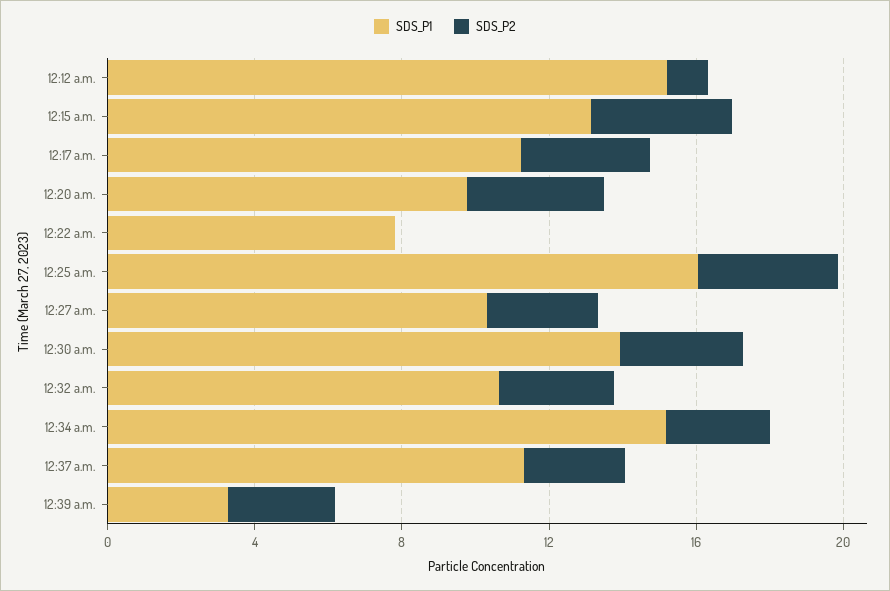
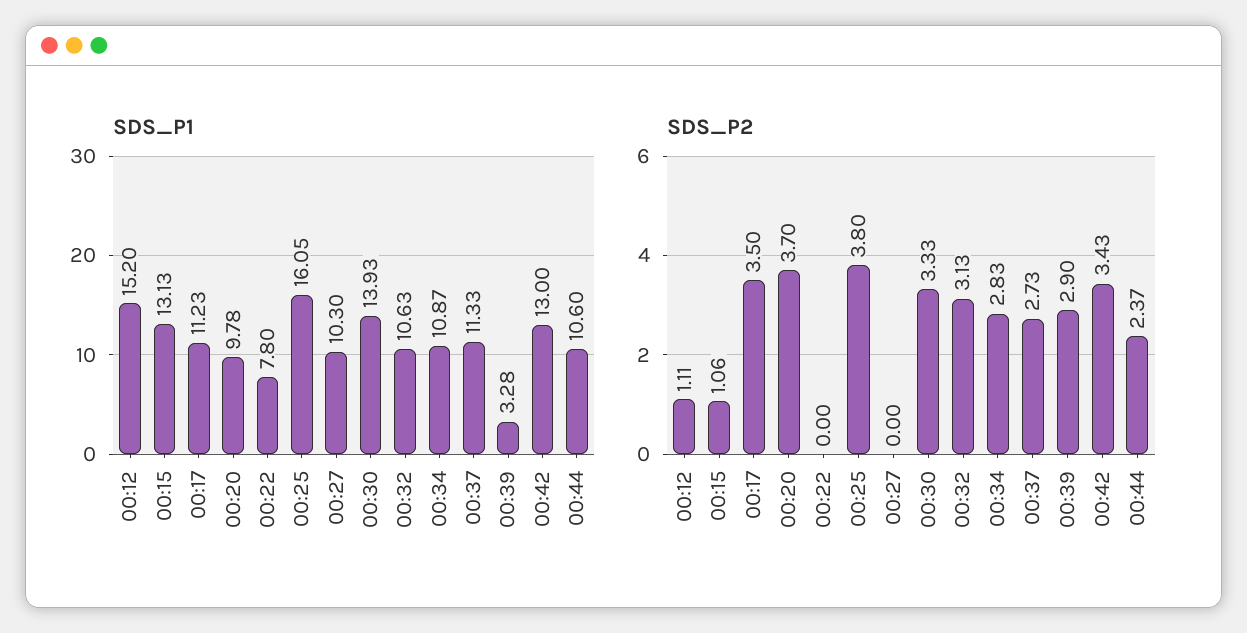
SDS_P2, 12:15 a.m.: 4 -> 1.06
SDS_P2, 12:27 a.m.: 3 -> 0
SDS_P1, 12:34 a.m.: 15 -> 10.87
SDS_P1, 00:42: none -> 13
SDS_P1, 00:44: none -> 10.6
SDS_P2, 00:42: none -> 3.43
SDS_P2, 00:44: none -> 2.37

